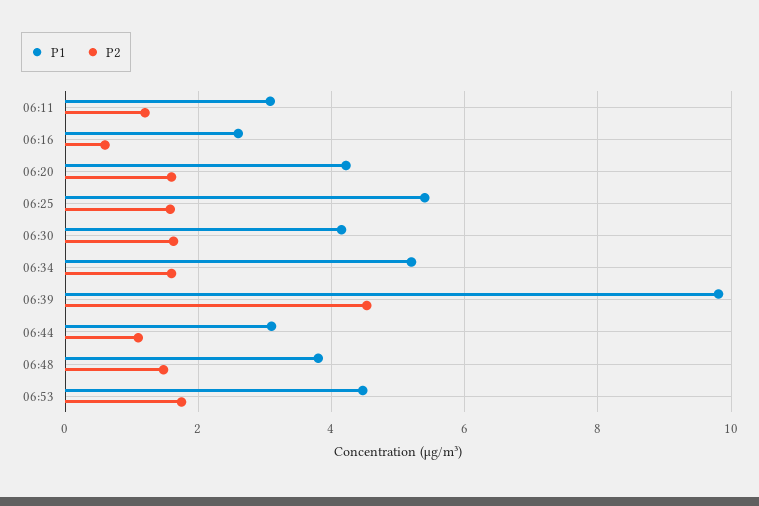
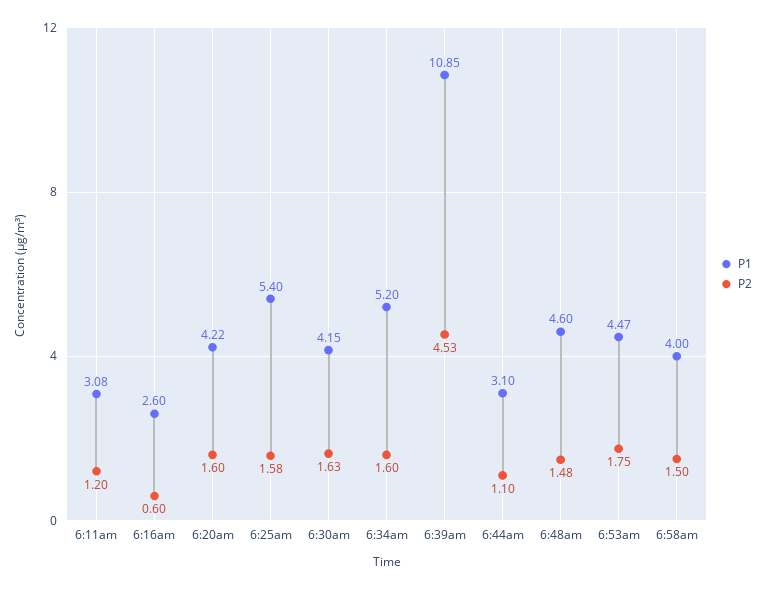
P1, 06:39: 9.8 -> 10.85
P1, 06:48: 3.8 -> 4.6
P1, 6:58am: none -> 4
P2, 6:58am: none -> 1.5

